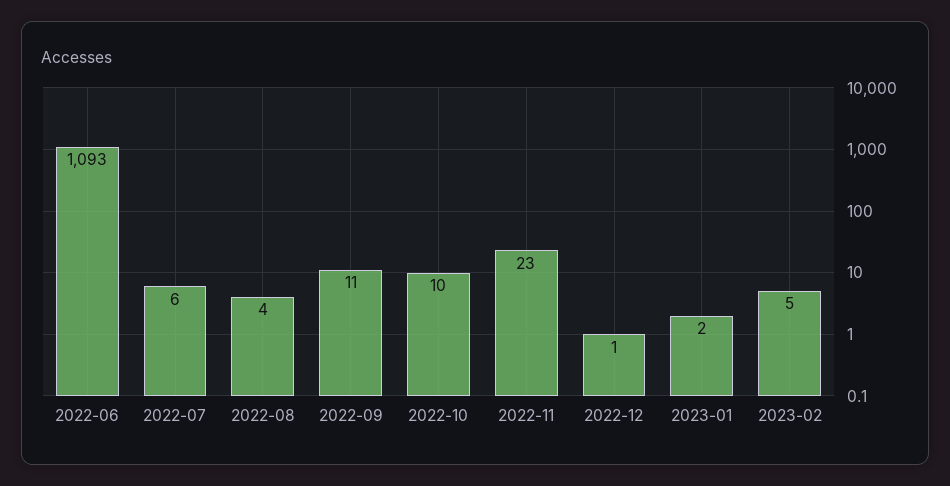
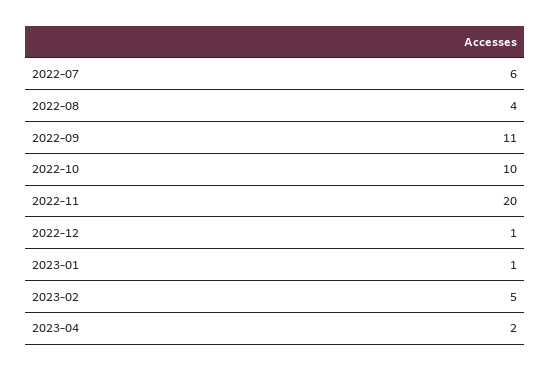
2022-06: 1093 -> none
2022-11: 23 -> 20
2023-01: 2 -> 1
2023-04: none -> 2

